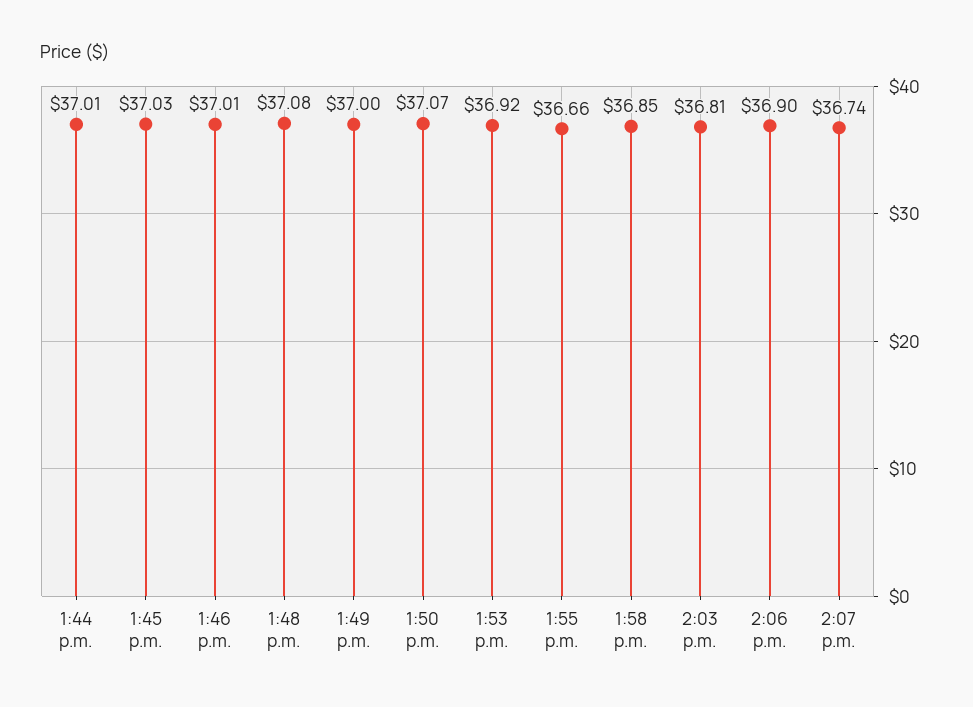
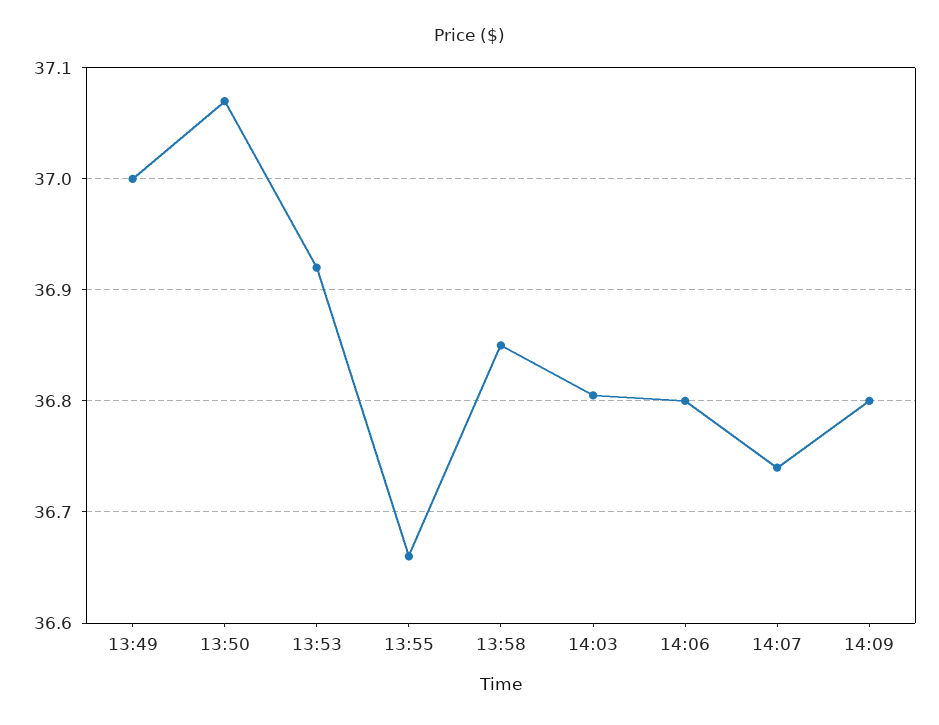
1:44 p.m.: 37.01 -> none
1:45 p.m.: 37.03 -> none
1:46 p.m.: 37.01 -> none
1:48 p.m.: 37.08 -> none
2:06 p.m.: 36.9 -> 36.8
14:09: none -> 36.8

